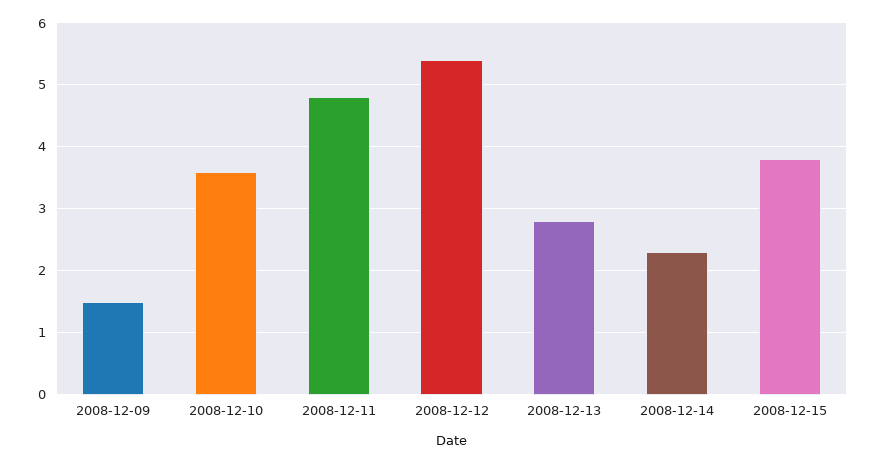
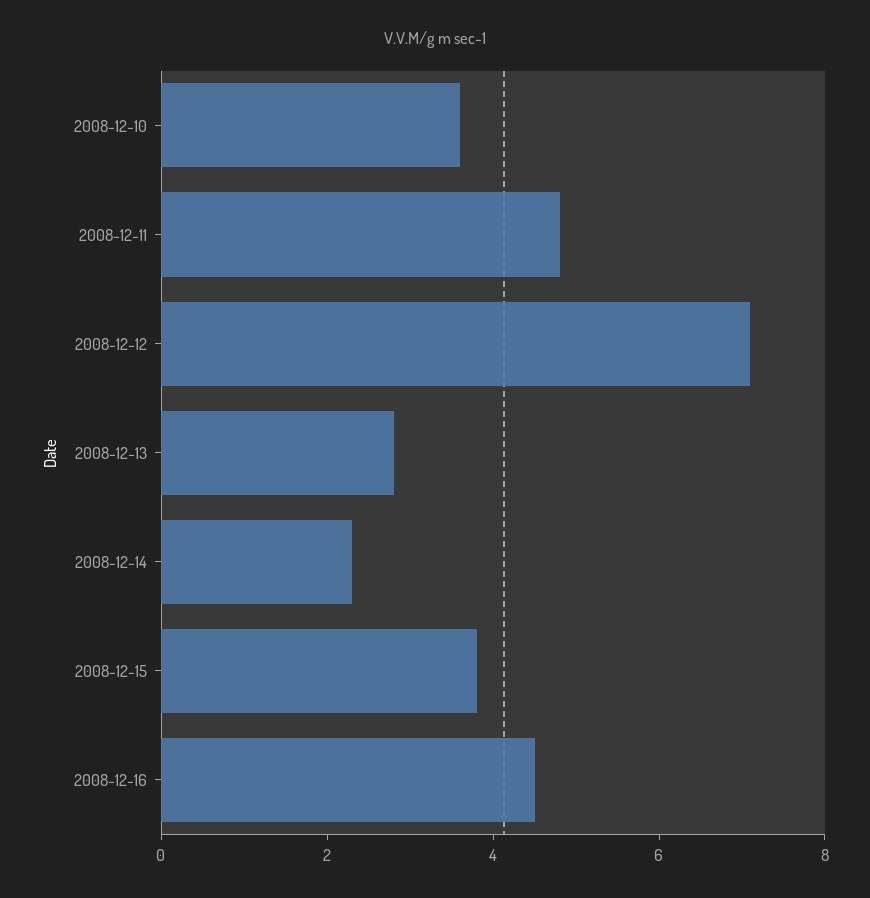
2008-12-09: 1.5 -> none
2008-12-12: 5.4 -> 7
2008-12-16: none -> 4.5

